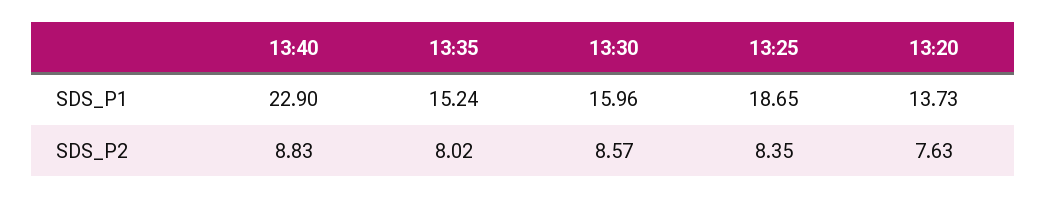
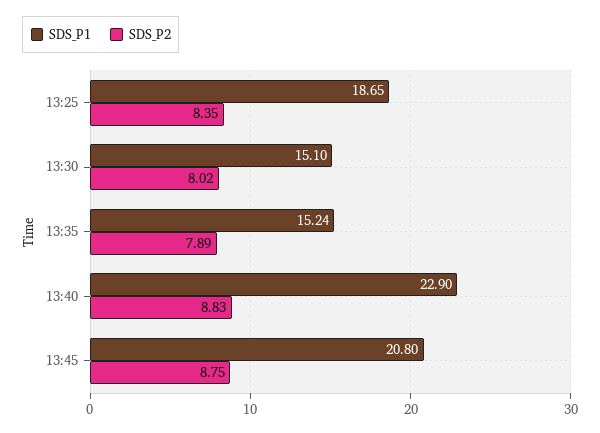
SDS_P1, 13:30: 15.96 -> 15.1
SDS_P1, 13:20: 13.73 -> none
SDS_P2, 13:35: 8.02 -> 7.89
SDS_P2, 13:30: 8.57 -> 8.02
SDS_P2, 13:20: 7.63 -> none
SDS_P1, 13:45: none -> 20.8
SDS_P2, 13:45: none -> 8.75

